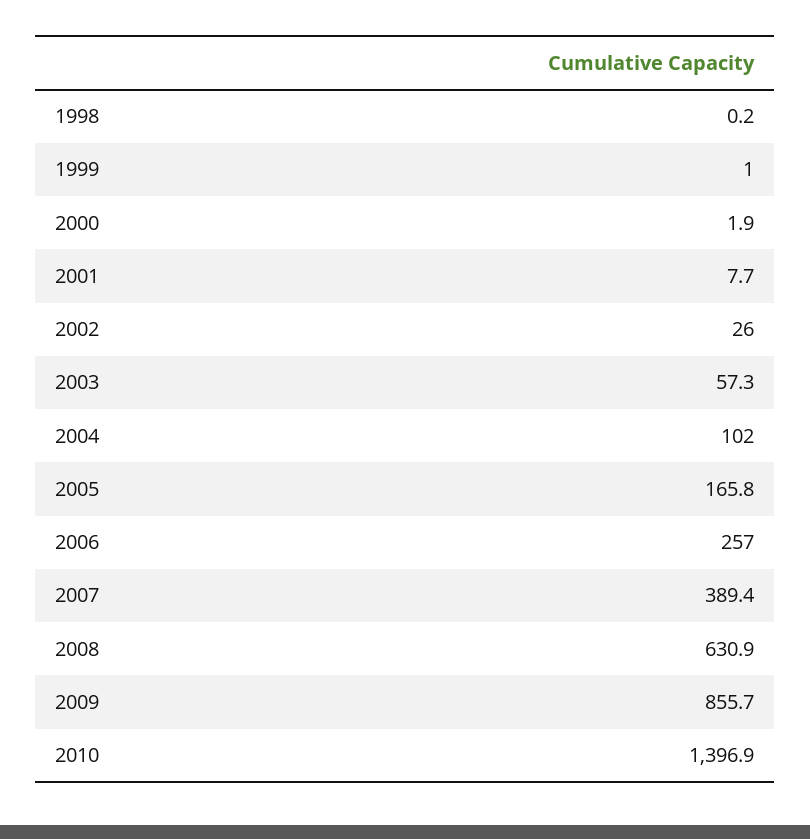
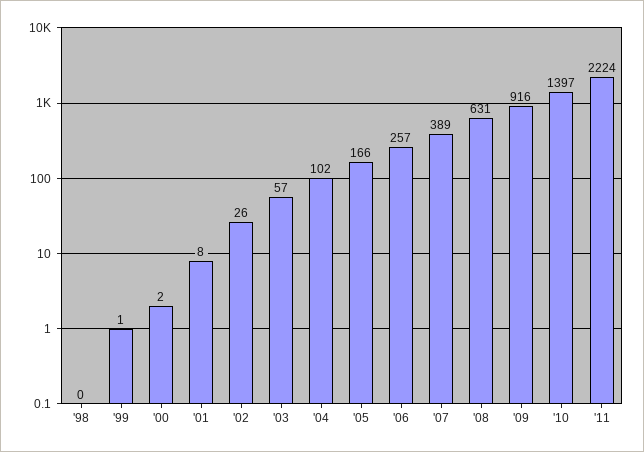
2009: 855.7 -> 916
'11: none -> 2224

